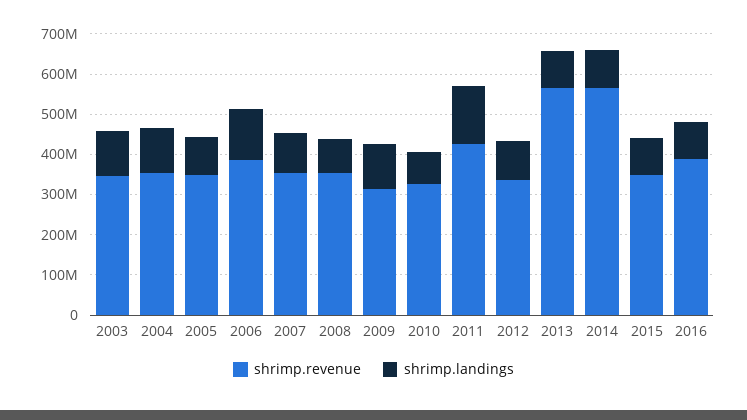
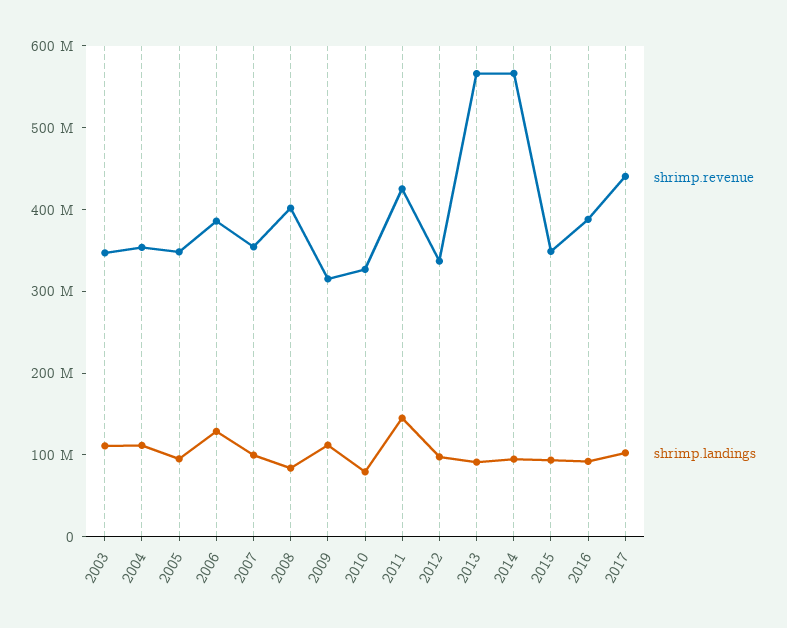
shrimp.revenue, 2008: 360000000 -> 400000000
shrimp.revenue, 2017: none -> 440000000
shrimp.landings, 2017: none -> 100000000

